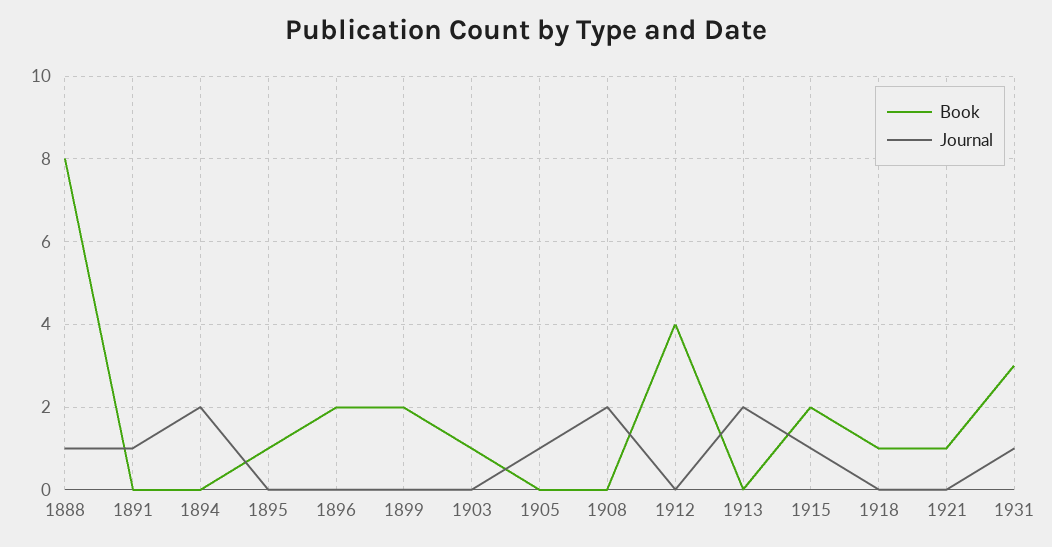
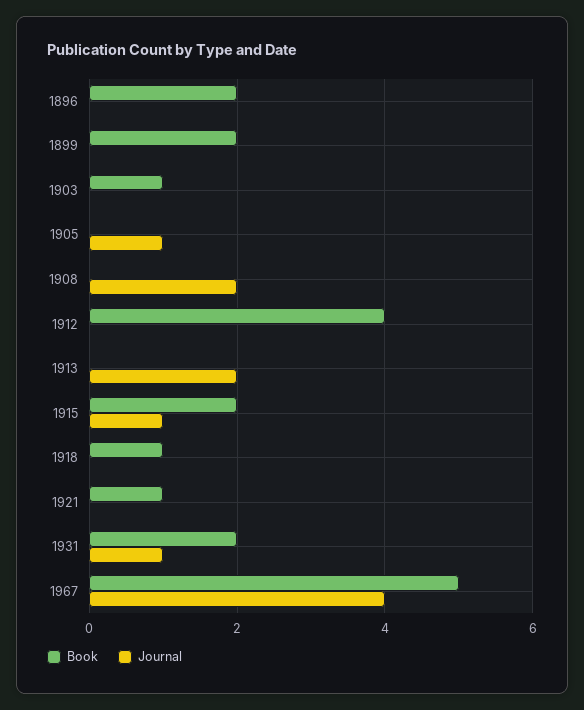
Book, 1888: 8 -> none
Journal, 1888: 1 -> none
Book, 1891: 0 -> none
Journal, 1891: 1 -> none
Book, 1894: 0 -> none
Journal, 1894: 2 -> none
Book, 1895: 1 -> none
Journal, 1895: 0 -> none
Book, 1931: 3 -> 2
Book, 1967: none -> 5
Journal, 1967: none -> 4

